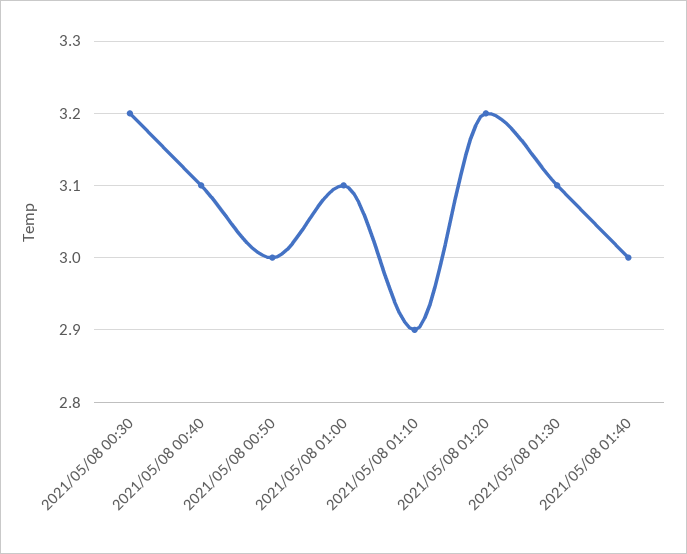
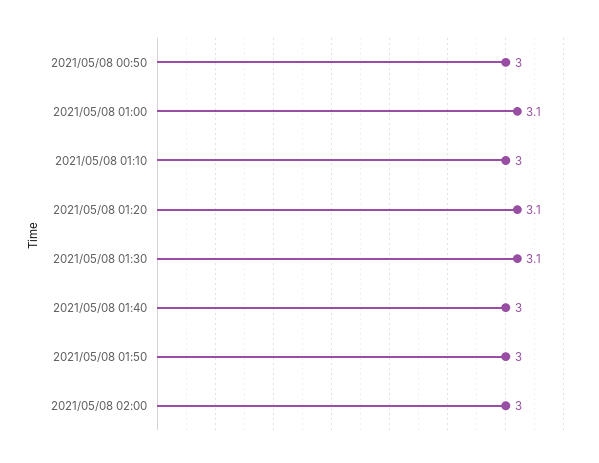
2021/05/08 00:30: 3.2 -> none
2021/05/08 00:40: 3.1 -> none
2021/05/08 01:10: 2.9 -> 3
2021/05/08 01:20: 3.2 -> 3.1
2021/05/08 01:50: none -> 3
2021/05/08 02:00: none -> 3

